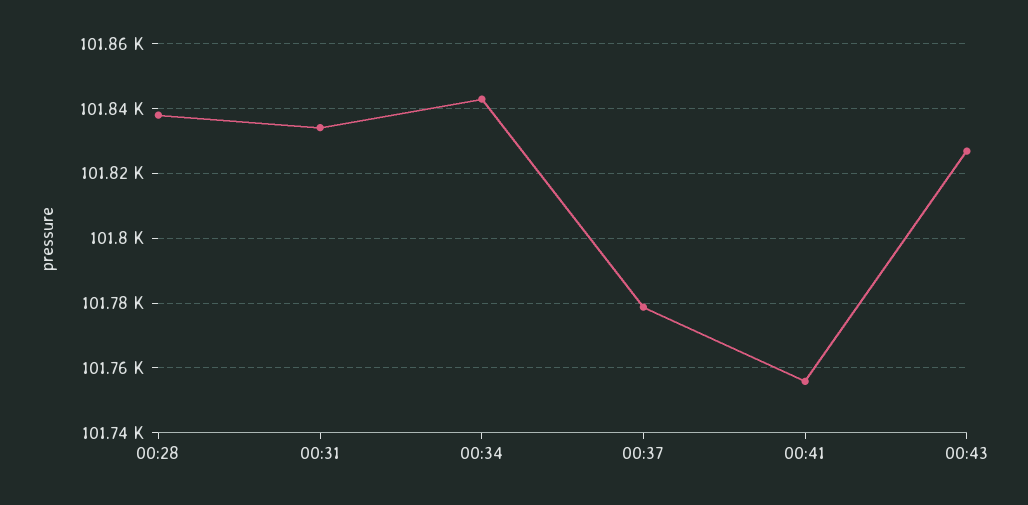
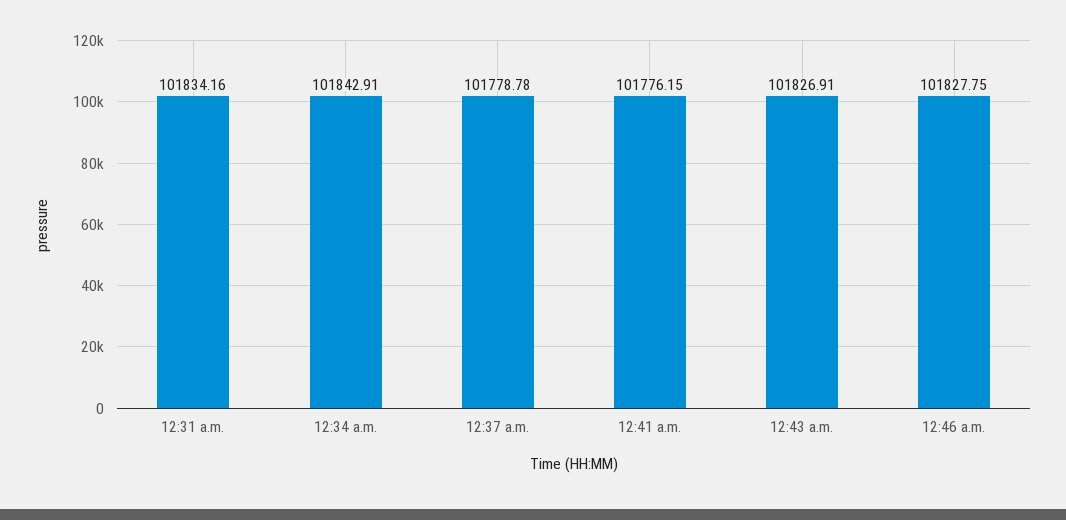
00:28: 101838 -> none
00:41: 101756 -> 101776.15
12:46 a.m.: none -> 101827.75

